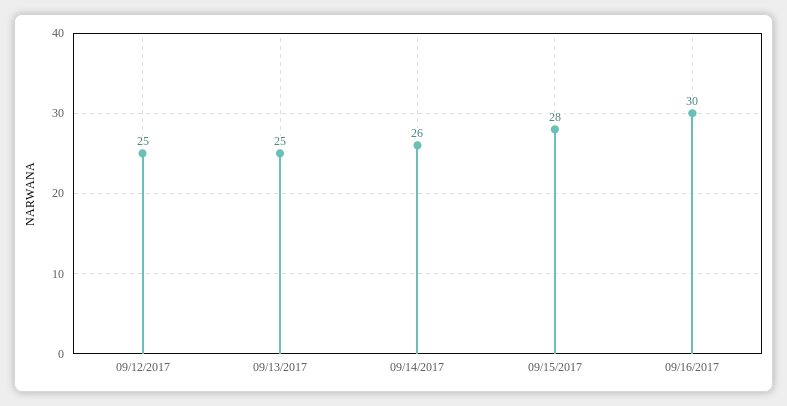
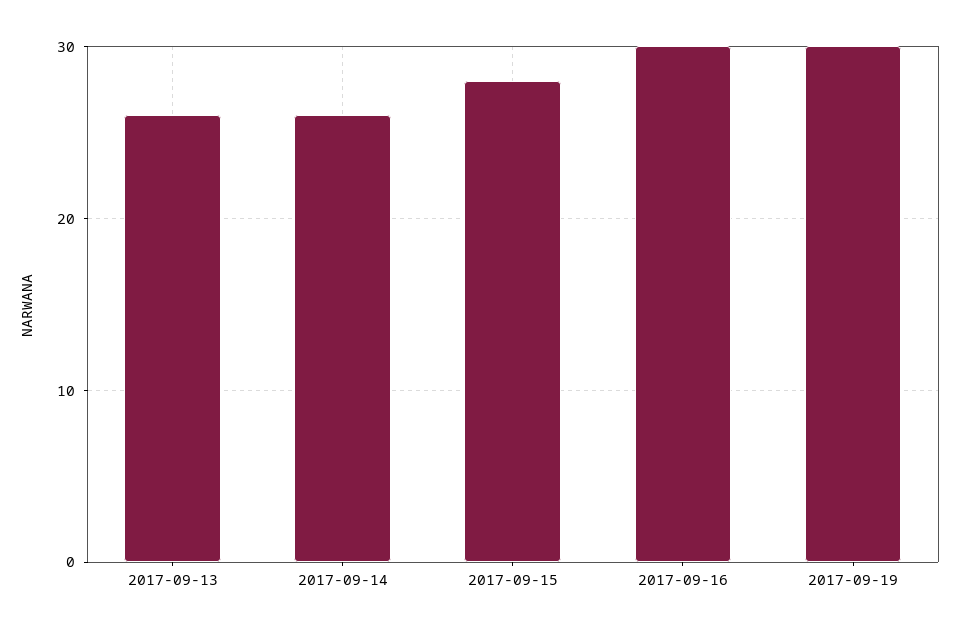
09/12/2017: 25 -> none
09/13/2017: 25 -> 26
2017-09-19: none -> 30

